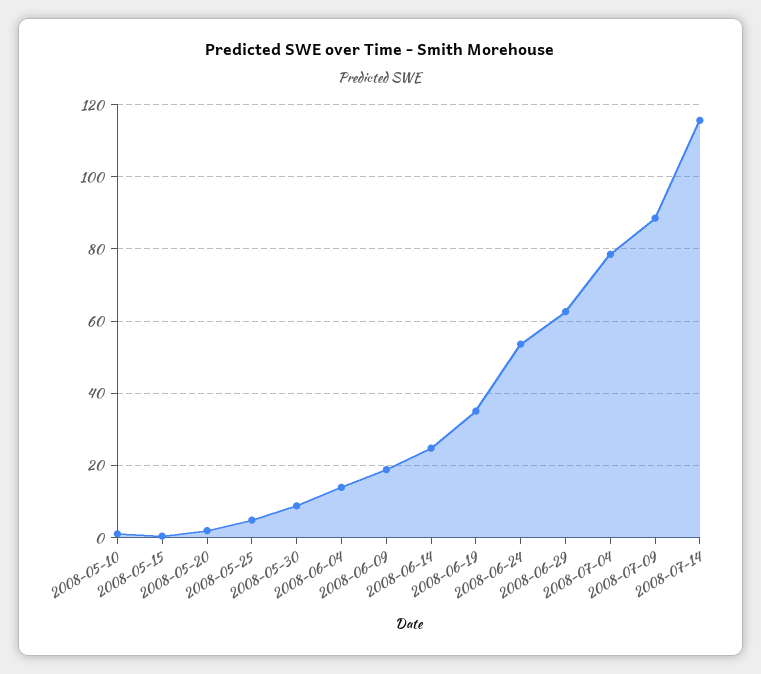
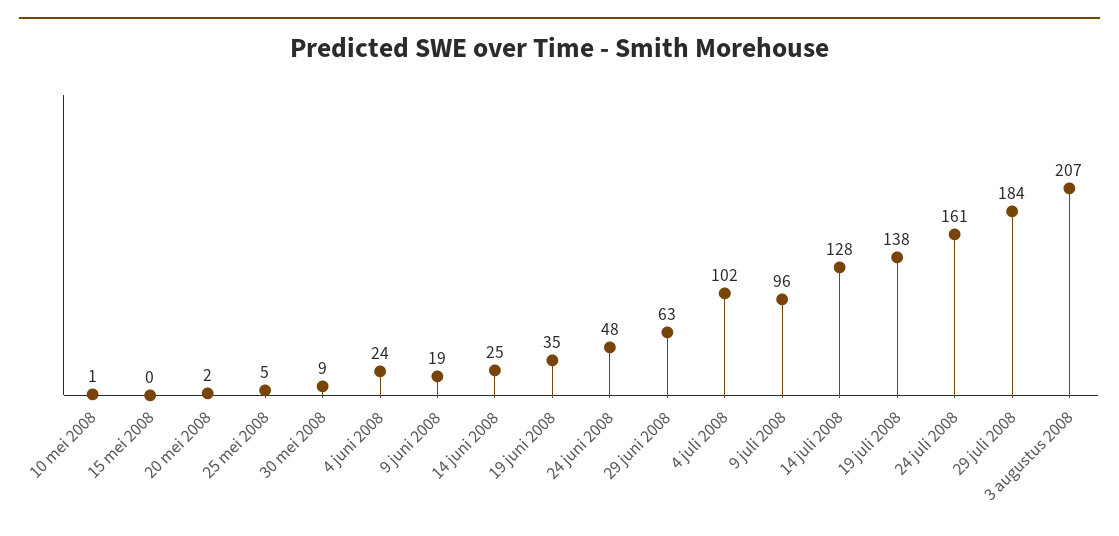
2008-06-04: 14 -> 24
2008-06-24: 54 -> 48
2008-07-04: 78 -> 102
2008-07-09: 88 -> 96
2008-07-14: 116 -> 128
19 juli 2008: none -> 138
24 juli 2008: none -> 161
29 juli 2008: none -> 184
3 augustus 2008: none -> 207

